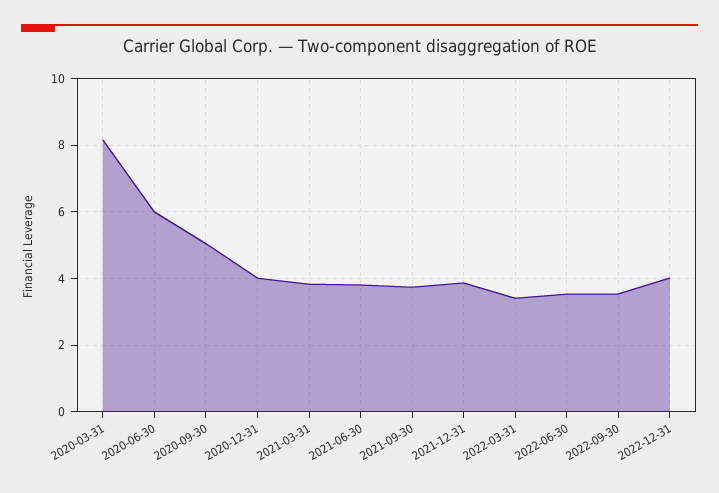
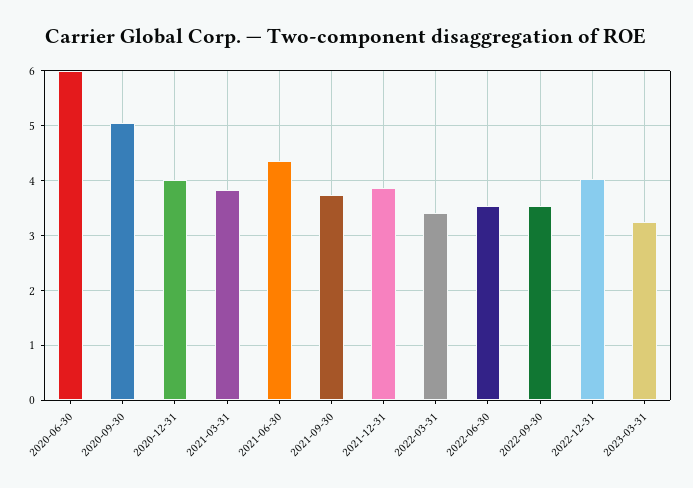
2020-03-31: 8.2 -> none
2021-06-30: 3.8 -> 4.4
2023-03-31: none -> 3.2

